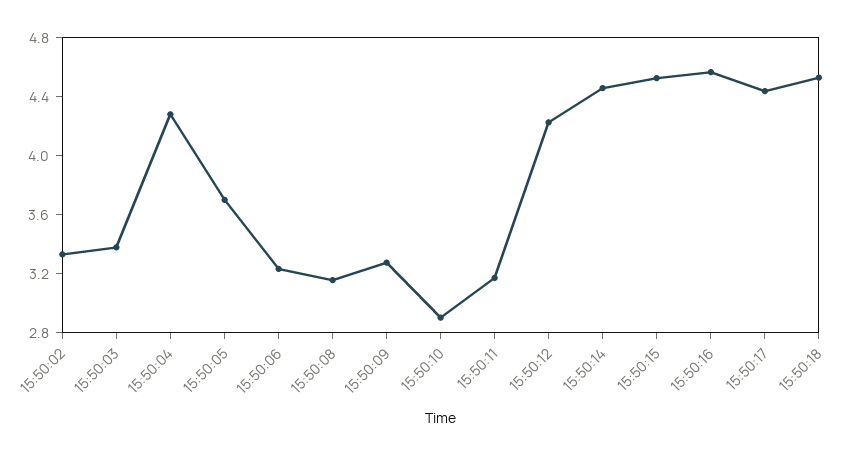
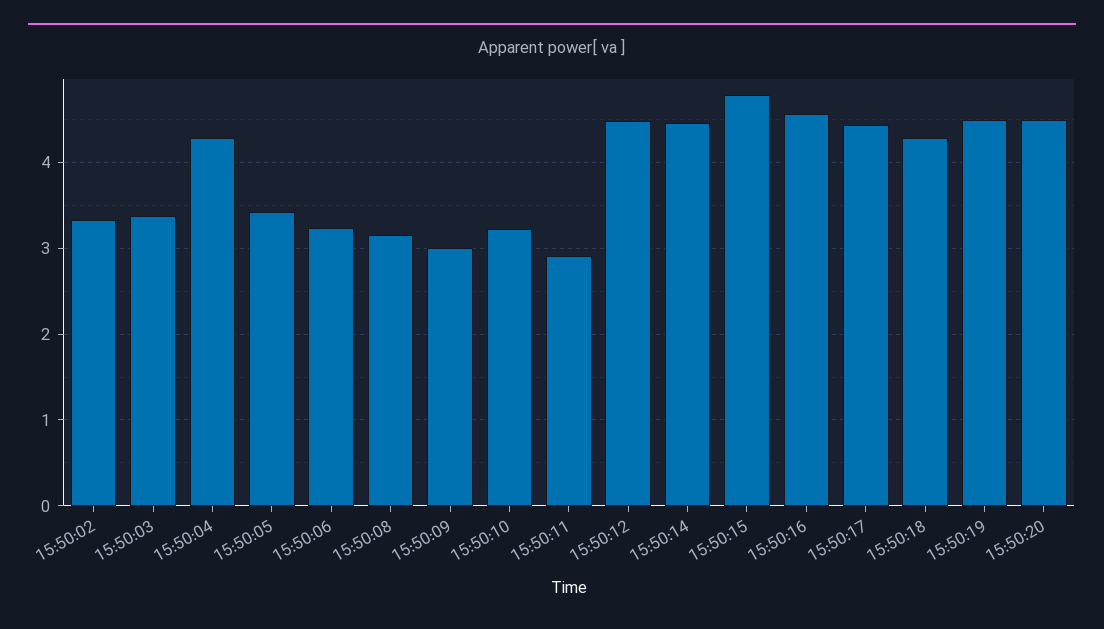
15:50:05: 3.7 -> 3.4
15:50:09: 3.3 -> 3
15:50:10: 2.9 -> 3.2
15:50:11: 3.2 -> 2.9
15:50:12: 4.2 -> 4.5
15:50:15: 4.5 -> 4.8
15:50:18: 4.5 -> 4.3
15:50:19: none -> 4.5
15:50:20: none -> 4.5

